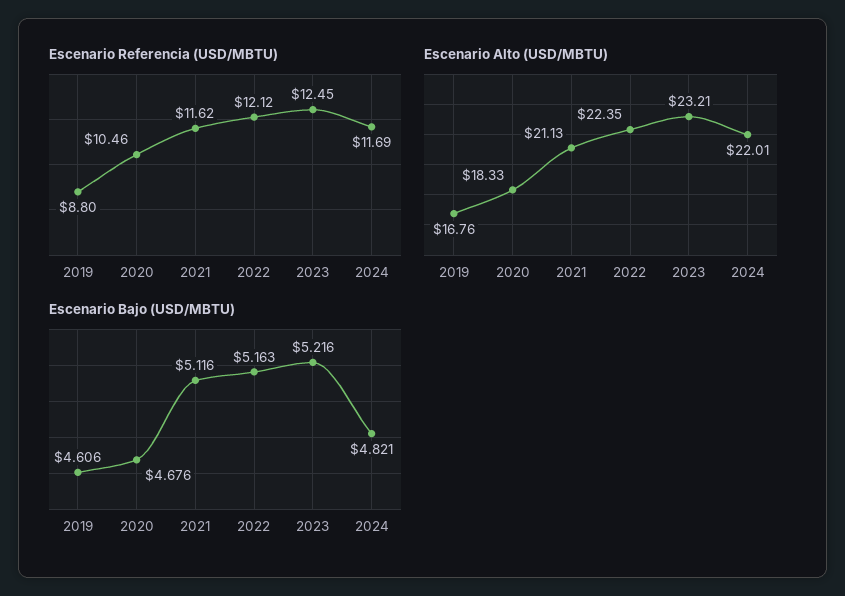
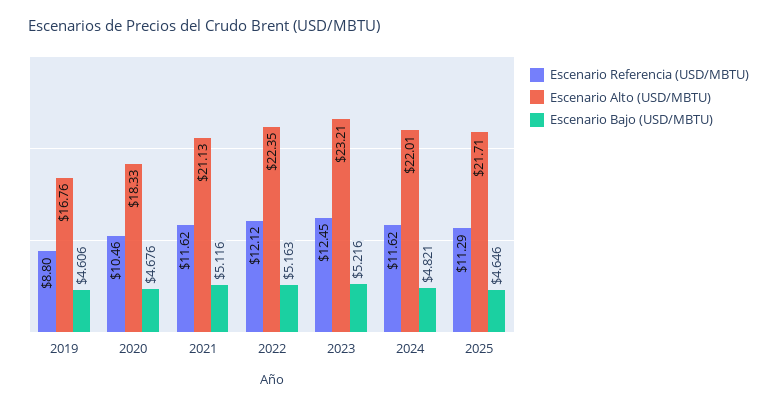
Escenario Referencia (USD/MBTU), 2024: 11.69 -> 11.62
Escenario Referencia (USD/MBTU), 2025: none -> 11.29
Escenario Alto (USD/MBTU), 2025: none -> 21.71
Escenario Bajo (USD/MBTU), 2025: none -> 4.646

